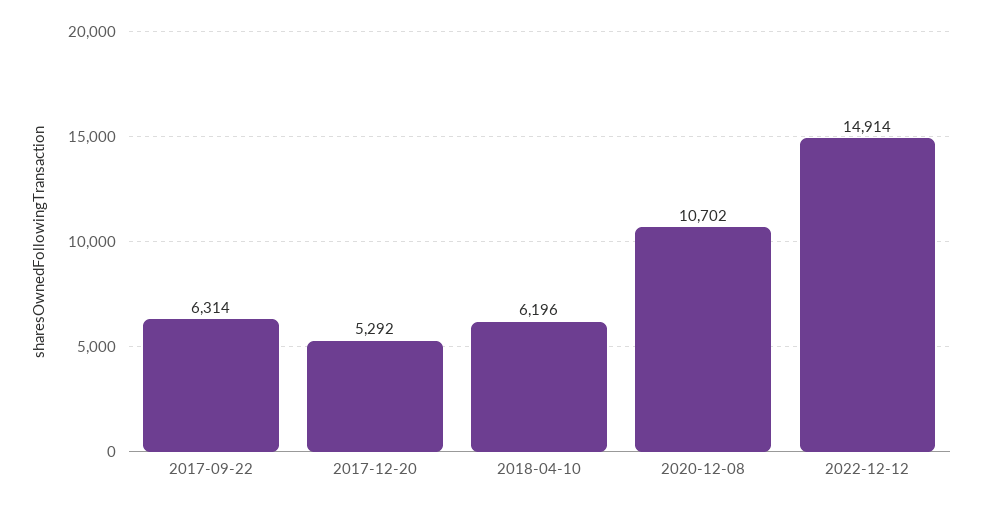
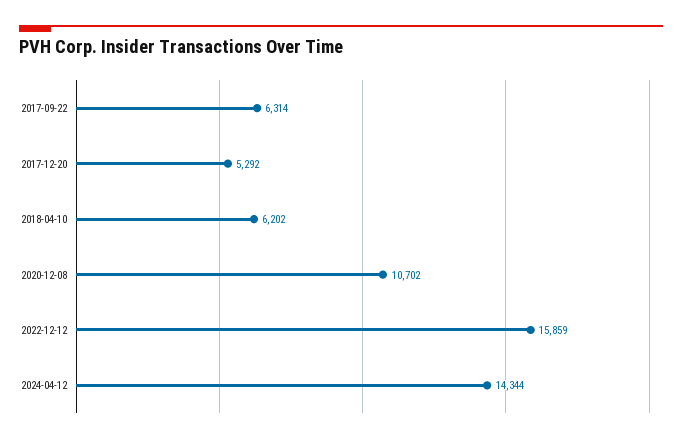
2018-04-10: 6196 -> 6202
2022-12-12: 14914 -> 15859
2024-04-12: none -> 14344

